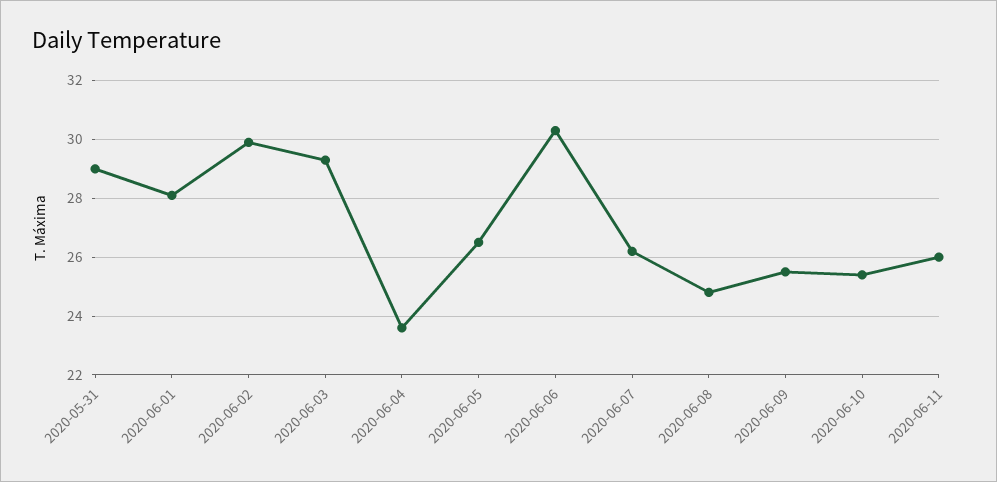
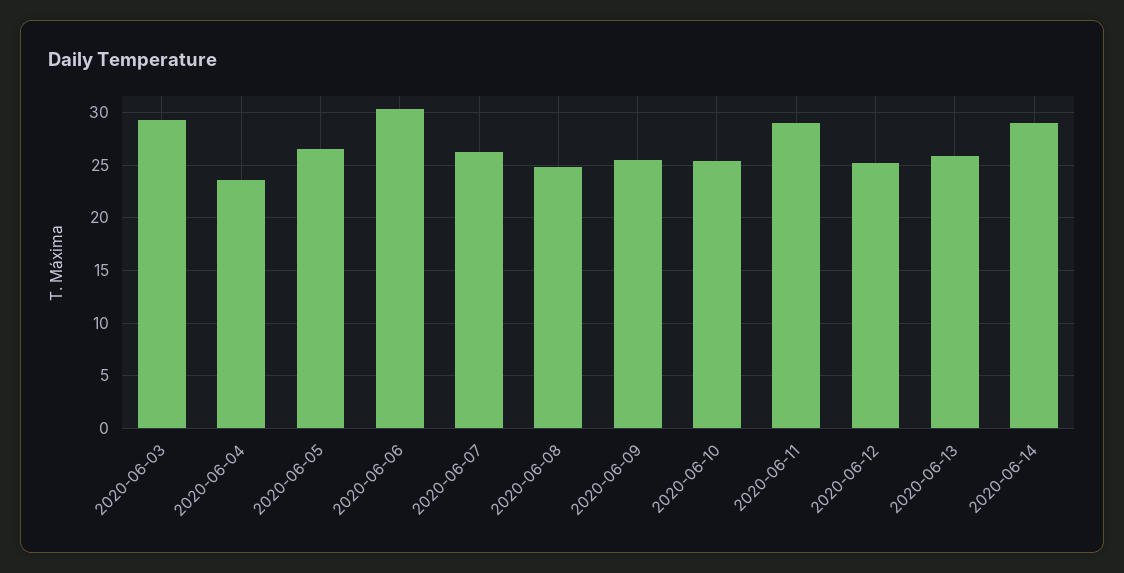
2020-05-31: 29 -> none
2020-06-01: 28 -> none
2020-06-02: 30 -> none
2020-06-11: 26 -> 29
2020-06-12: none -> 25
2020-06-13: none -> 26
2020-06-14: none -> 29

